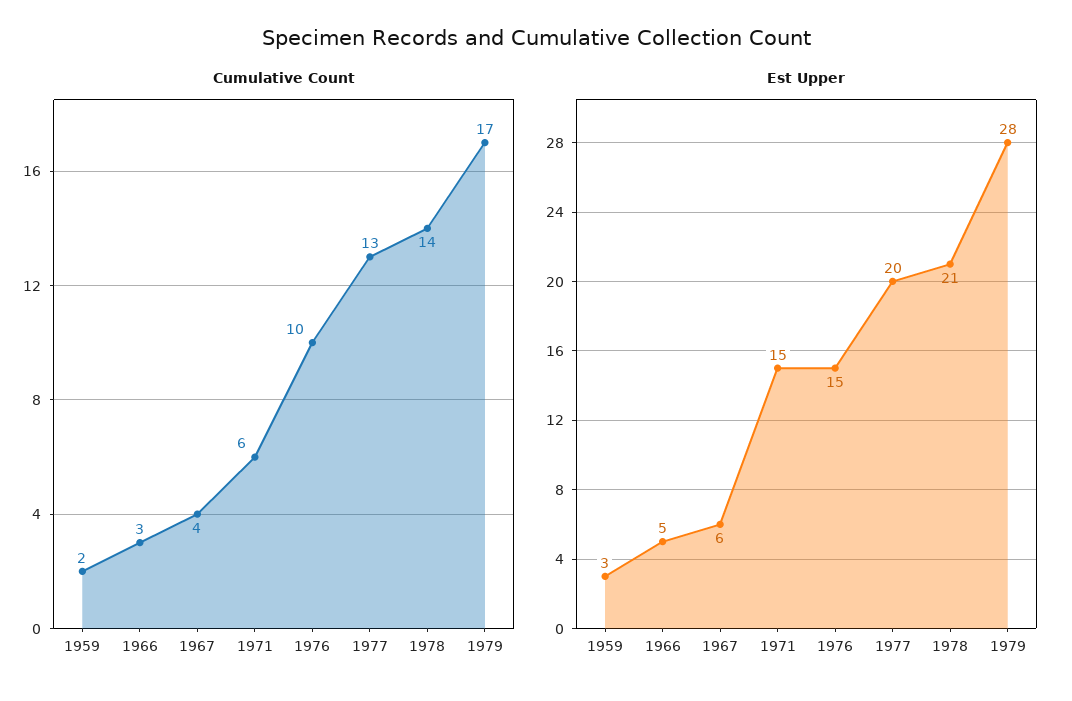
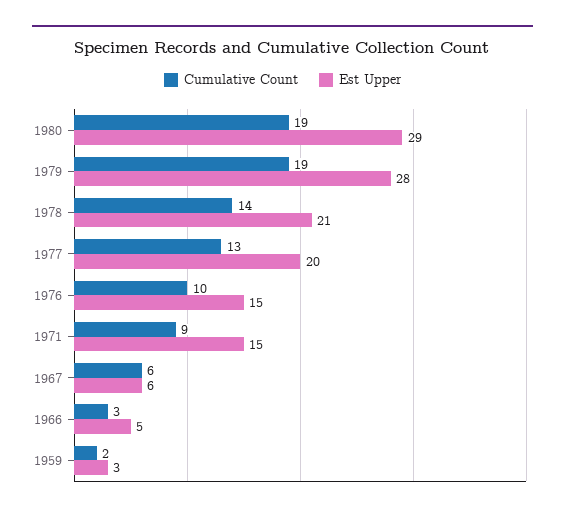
Cumulative Count, 1967: 4 -> 6
Cumulative Count, 1971: 6 -> 9
Cumulative Count, 1979: 17 -> 19
Cumulative Count, 1980: none -> 19
Est Upper, 1980: none -> 29

